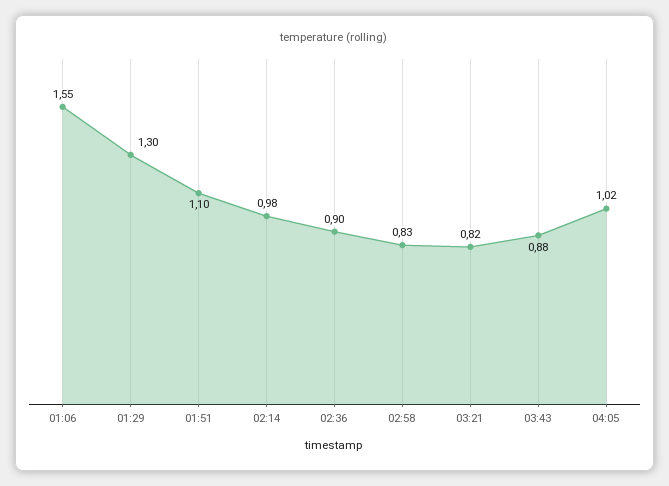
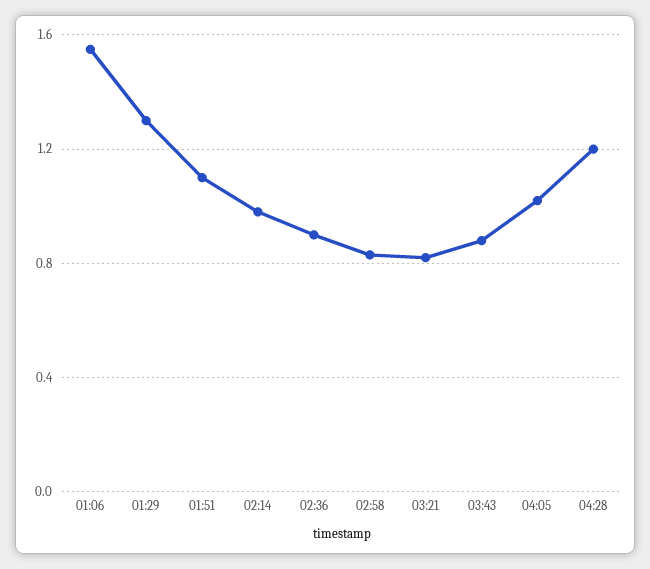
04:28: none -> 1.2

